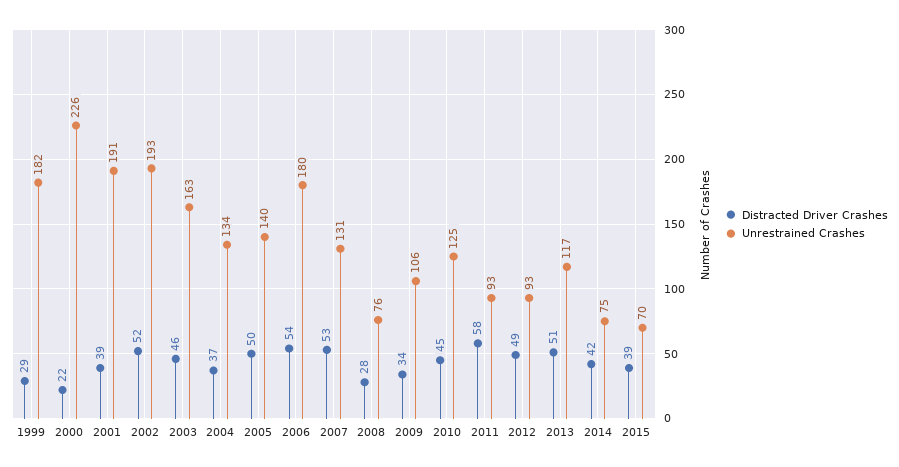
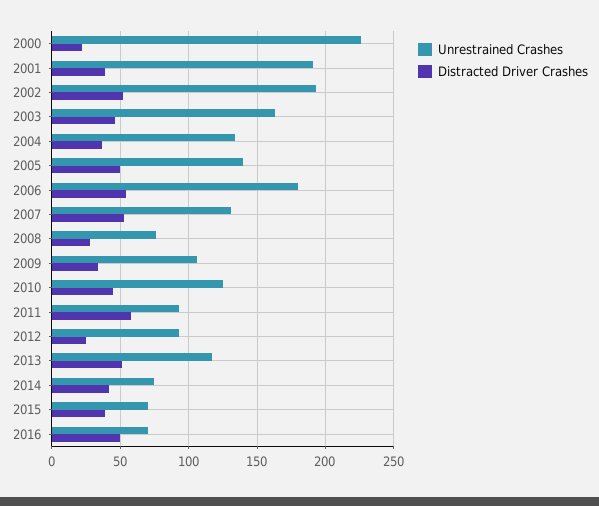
Distracted Driver Crashes, 1999: 29 -> none
Unrestrained Crashes, 1999: 182 -> none
Distracted Driver Crashes, 2012: 49 -> 25
Unrestrained Crashes, 2016: none -> 70
Distracted Driver Crashes, 2016: none -> 50

